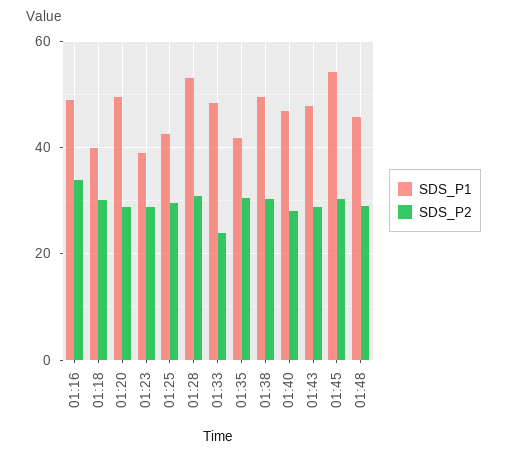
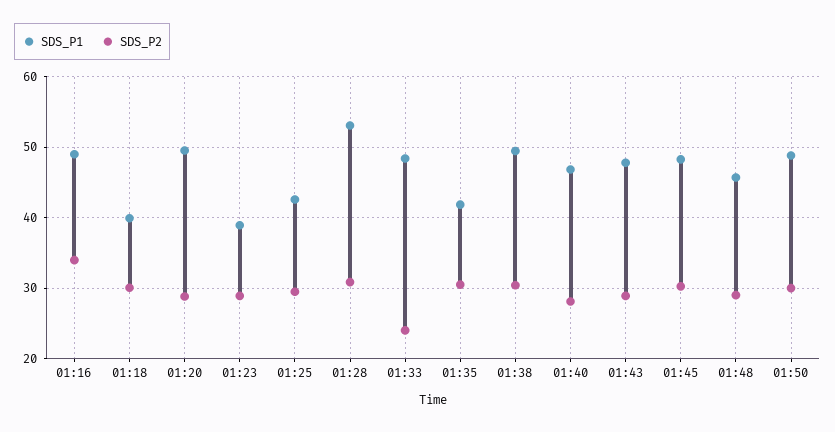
SDS_P1, 01:45: 54 -> 48
SDS_P1, 01:50: none -> 49
SDS_P2, 01:50: none -> 30

